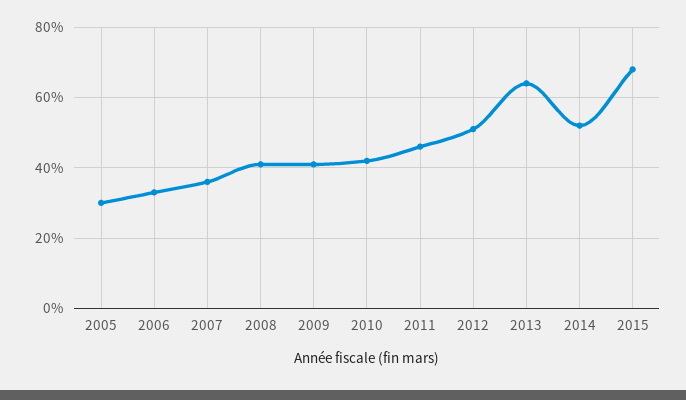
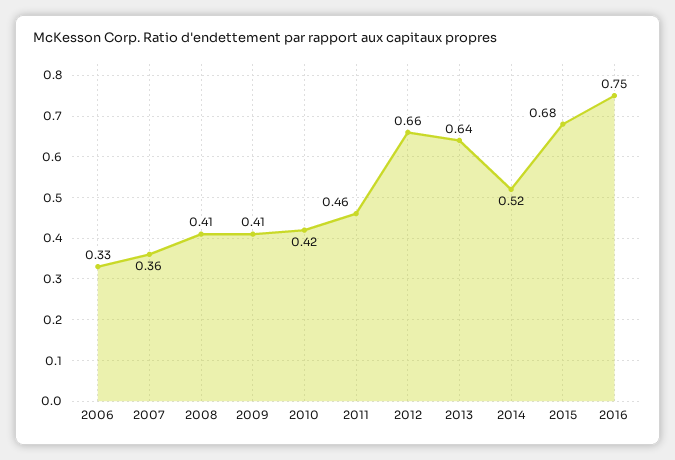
2005: 0.3 -> none
2012: 0.5 -> 0.66
2016: none -> 0.75

